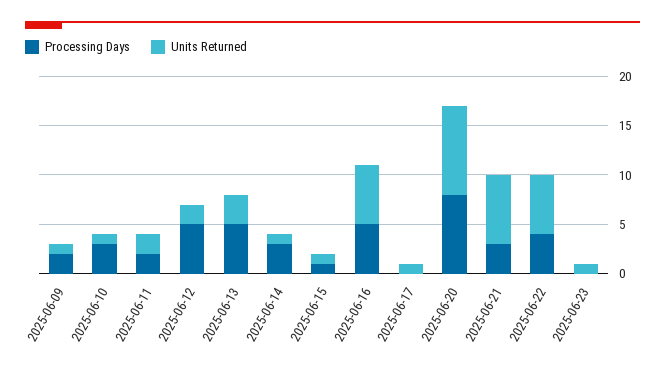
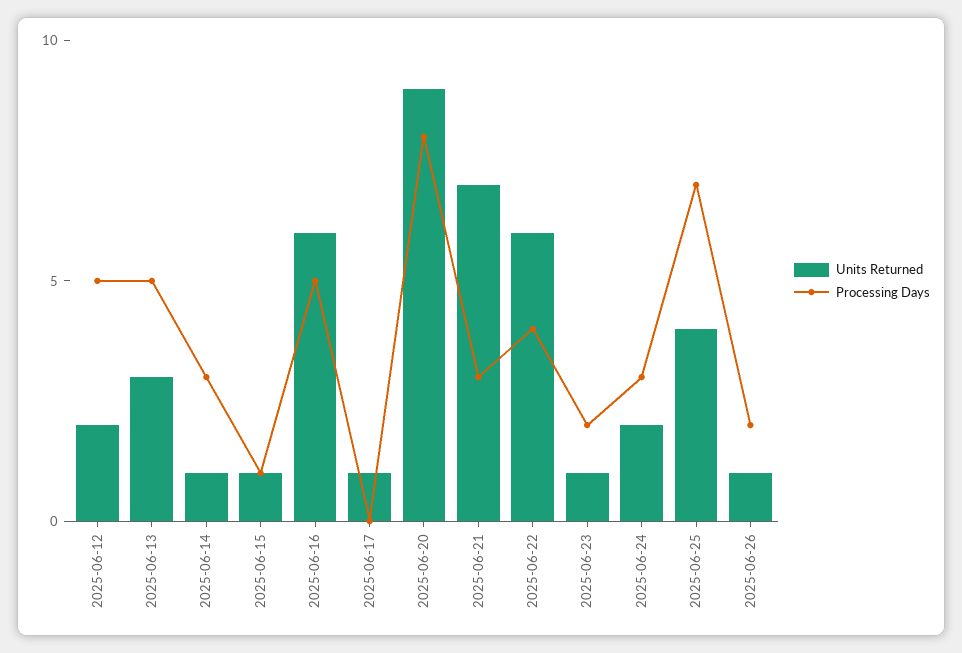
Processing Days, 2025-06-09: 2 -> none
Units Returned, 2025-06-09: 1 -> none
Processing Days, 2025-06-10: 3 -> none
Units Returned, 2025-06-10: 1 -> none
Processing Days, 2025-06-11: 2 -> none
Units Returned, 2025-06-11: 2 -> none
Processing Days, 2025-06-23: 0 -> 2
Units Returned, 2025-06-24: none -> 2
Processing Days, 2025-06-24: none -> 3
Units Returned, 2025-06-25: none -> 4
Processing Days, 2025-06-25: none -> 7
Units Returned, 2025-06-26: none -> 1
Processing Days, 2025-06-26: none -> 2

